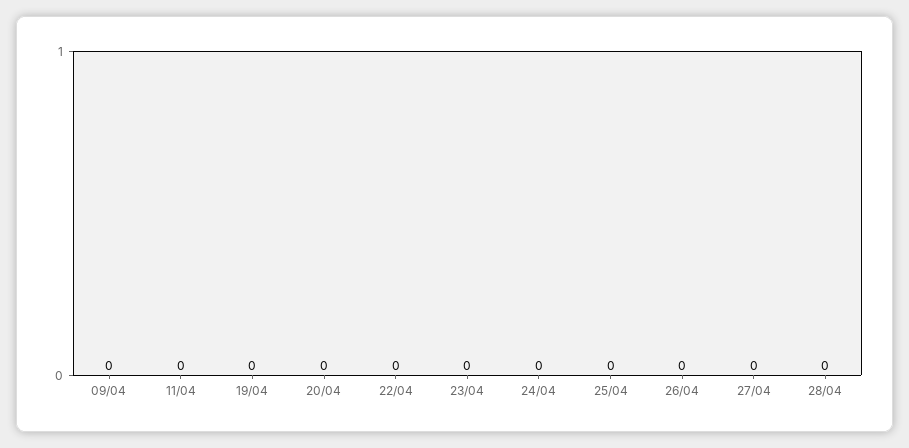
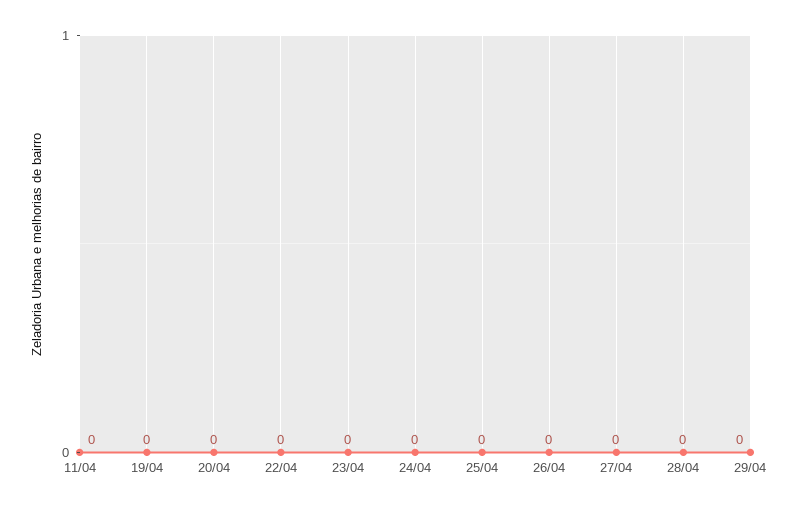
09/04: 0 -> none
29/04: none -> 0

